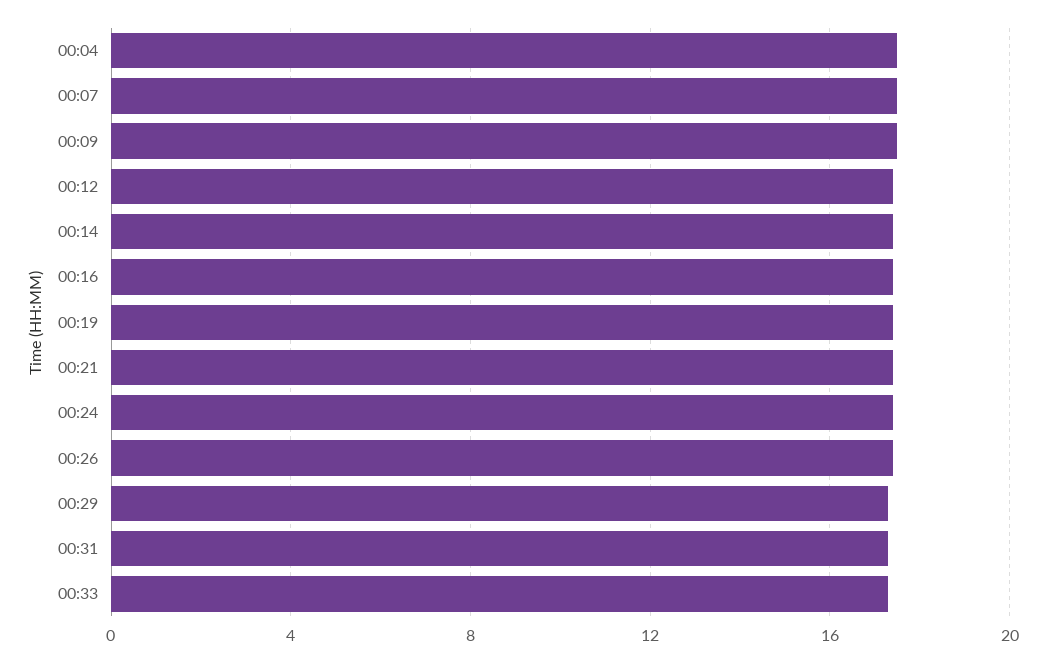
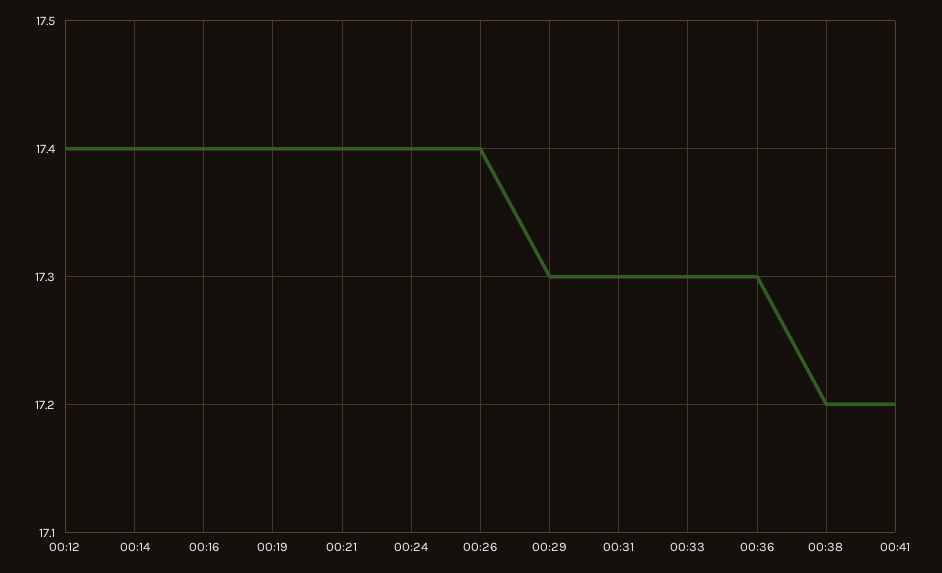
00:04: 17.5 -> none
00:07: 17.5 -> none
00:09: 17.5 -> none
00:36: none -> 17.3
00:38: none -> 17.2
00:41: none -> 17.2

